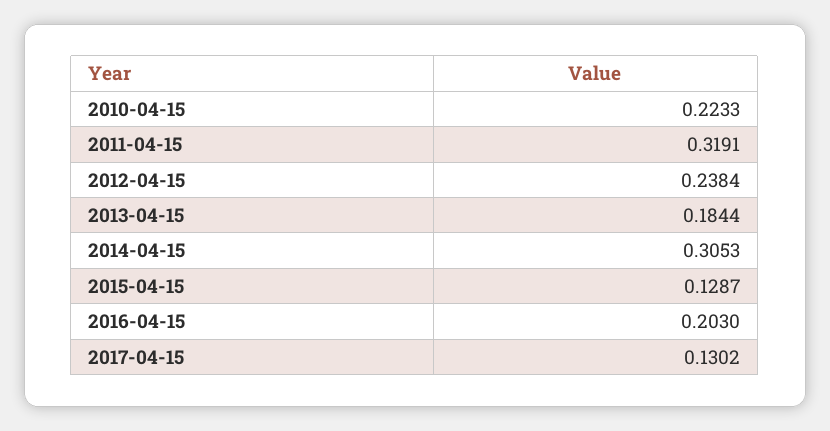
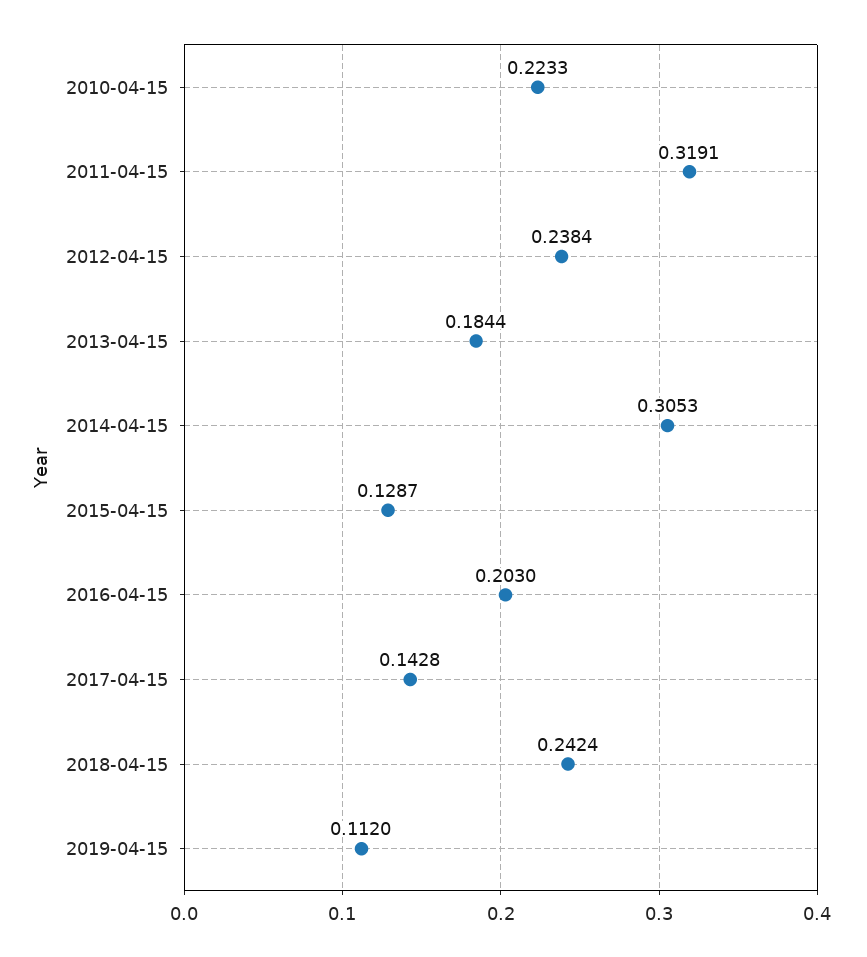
2017-04-15: 0.1302 -> 0.1428
2018-04-15: none -> 0.2424
2019-04-15: none -> 0.112

